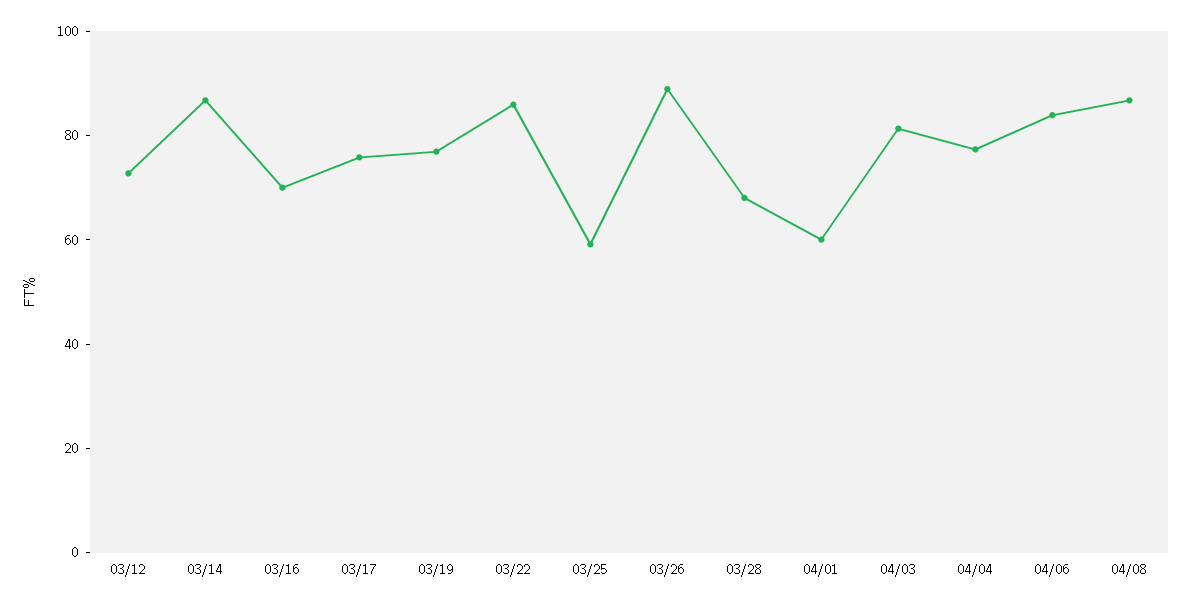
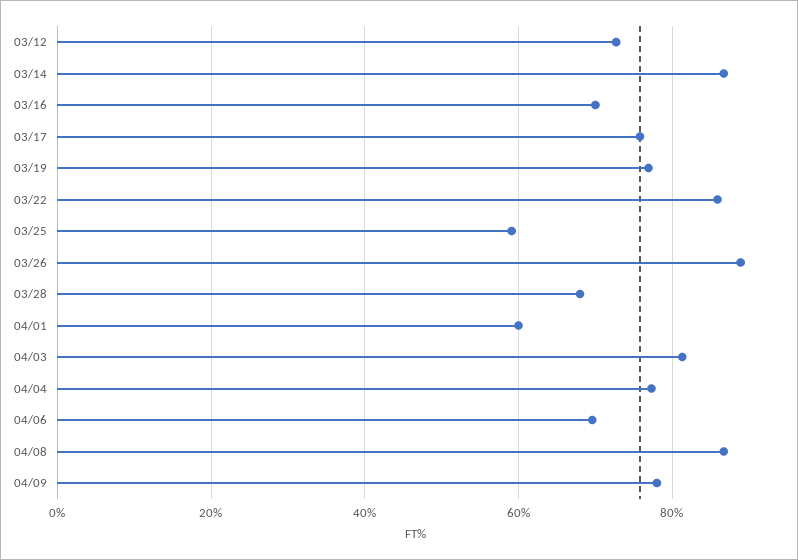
04/06: 85 -> 70
04/09: none -> 78

